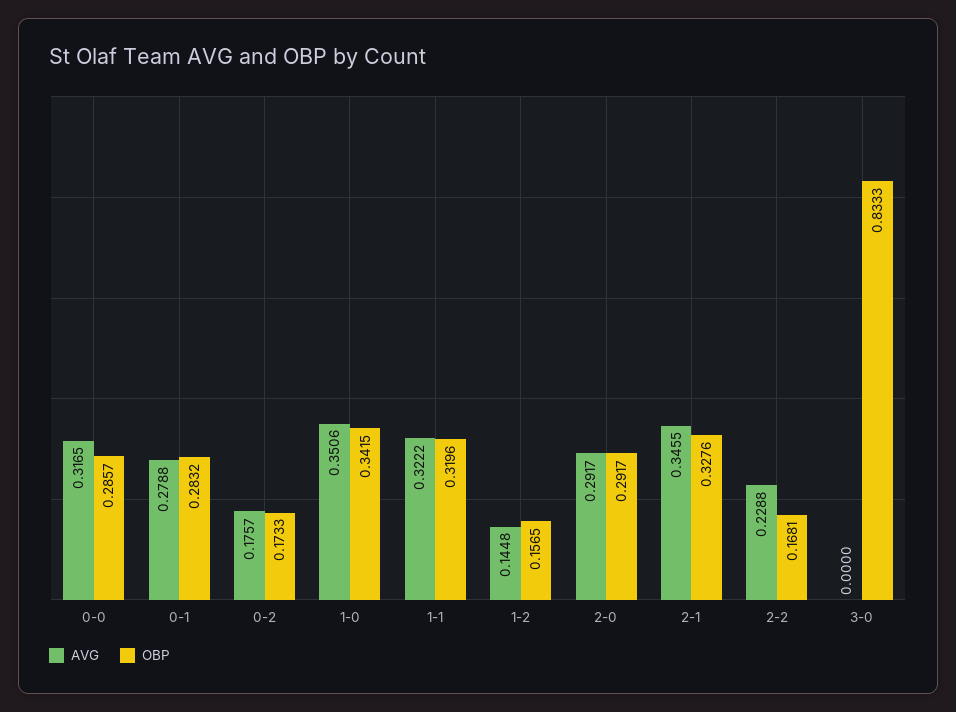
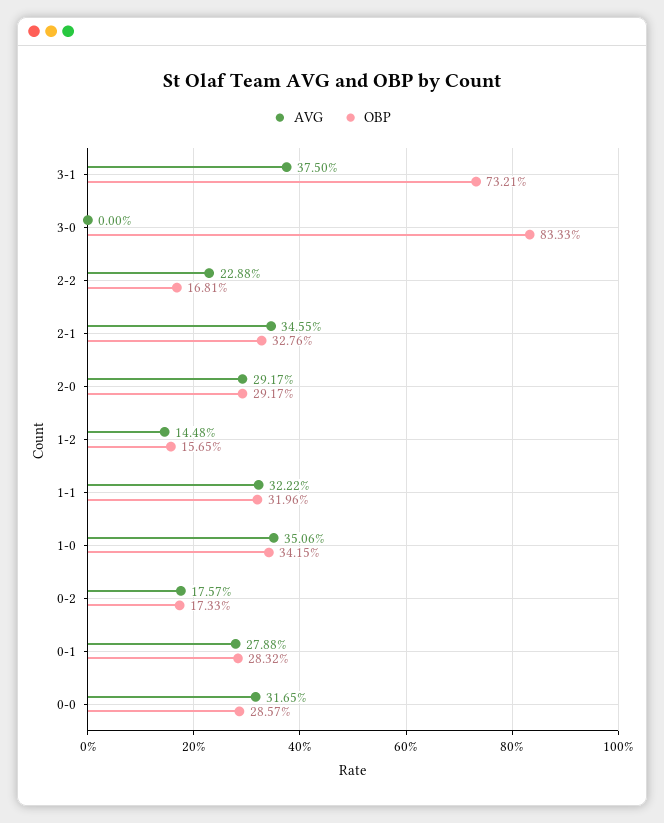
AVG, 3-1: none -> 0.375
OBP, 3-1: none -> 0.7321

